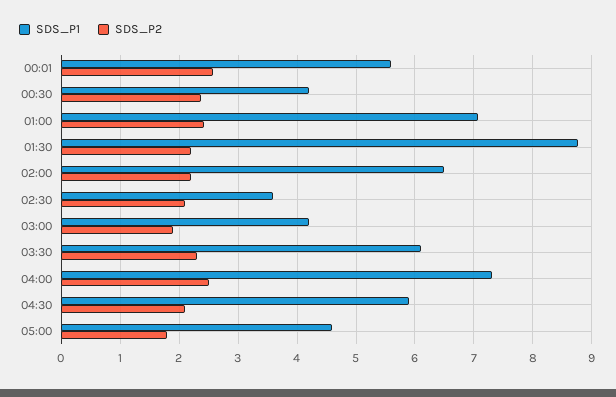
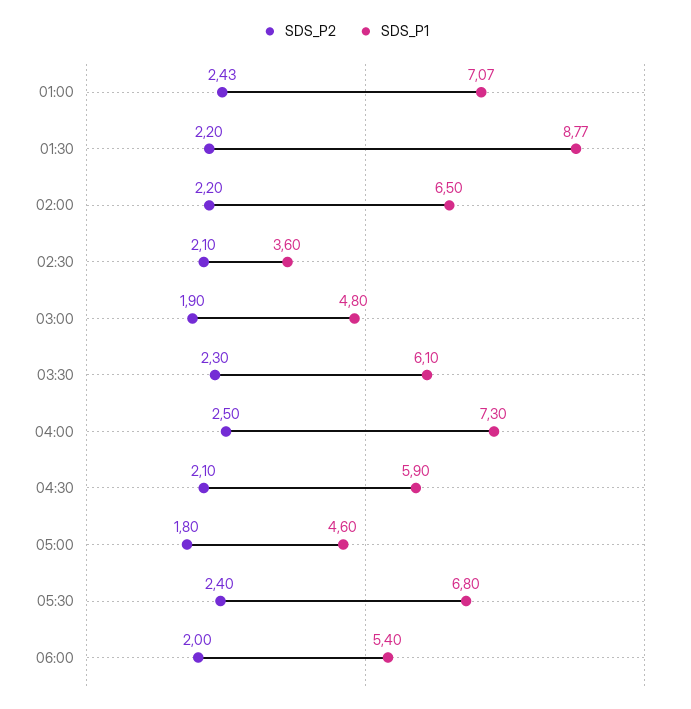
SDS_P1, 00:01: 5.6 -> none
SDS_P2, 00:01: 2.6 -> none
SDS_P1, 00:30: 4.2 -> none
SDS_P2, 00:30: 2.4 -> none
SDS_P1, 03:00: 4.2 -> 4.8
SDS_P2, 05:30: none -> 2.4
SDS_P1, 05:30: none -> 6.8
SDS_P2, 06:00: none -> 2
SDS_P1, 06:00: none -> 5.4

